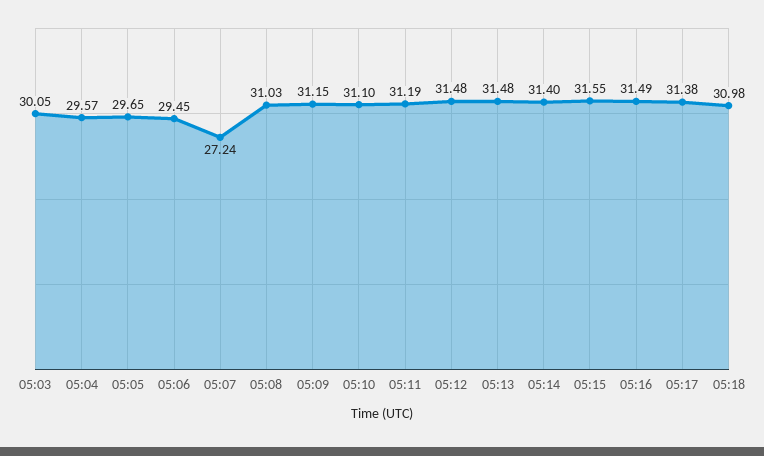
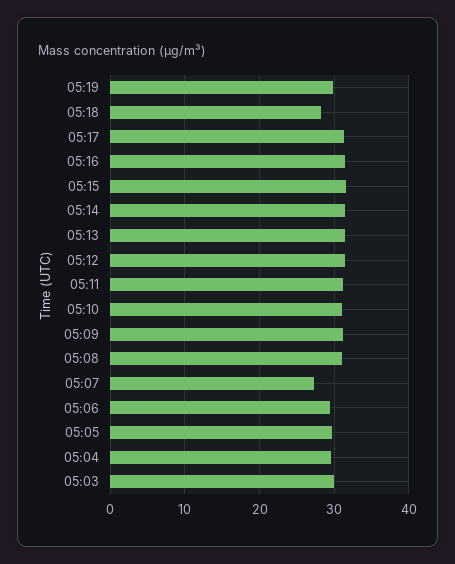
05:18: 30.98 -> 28
05:19: none -> 30

